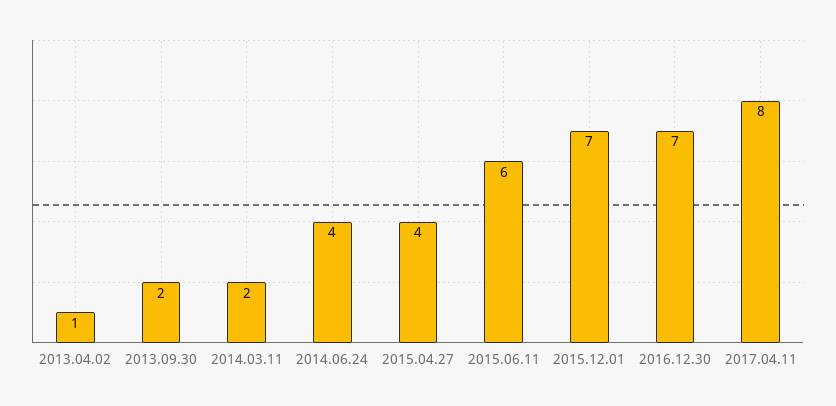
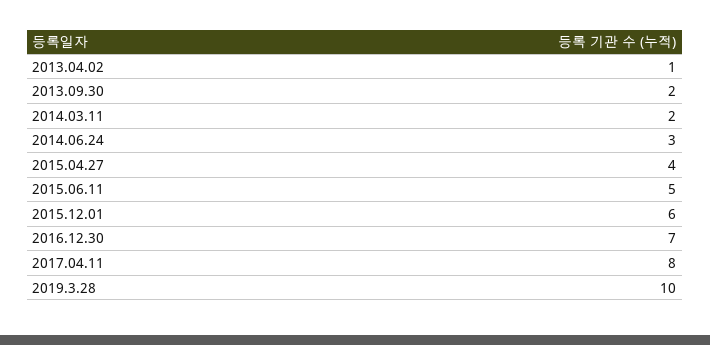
2014.06.24: 4 -> 3
2015.06.11: 6 -> 5
2015.12.01: 7 -> 6
2019.3.28: none -> 10

